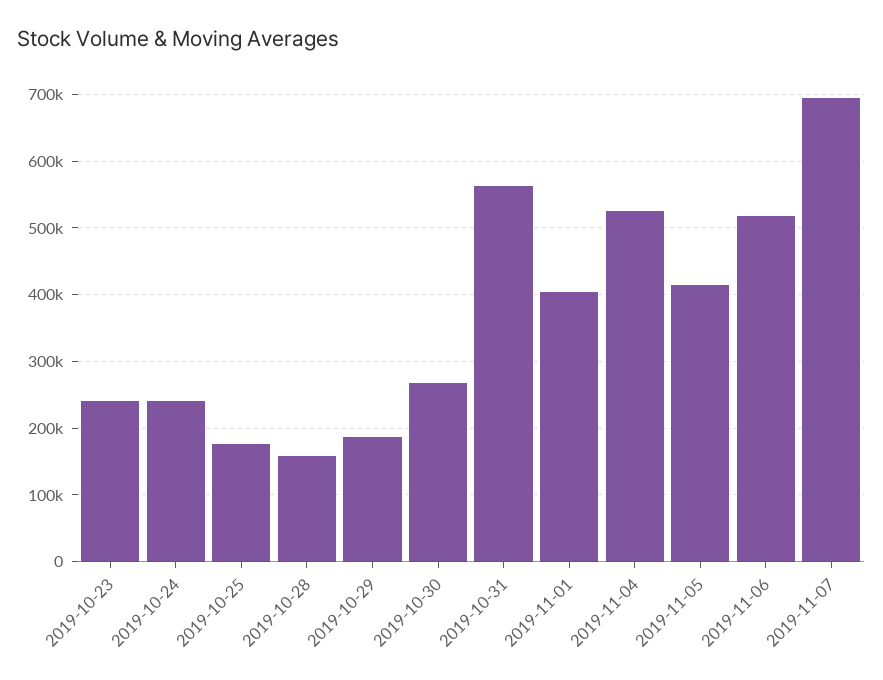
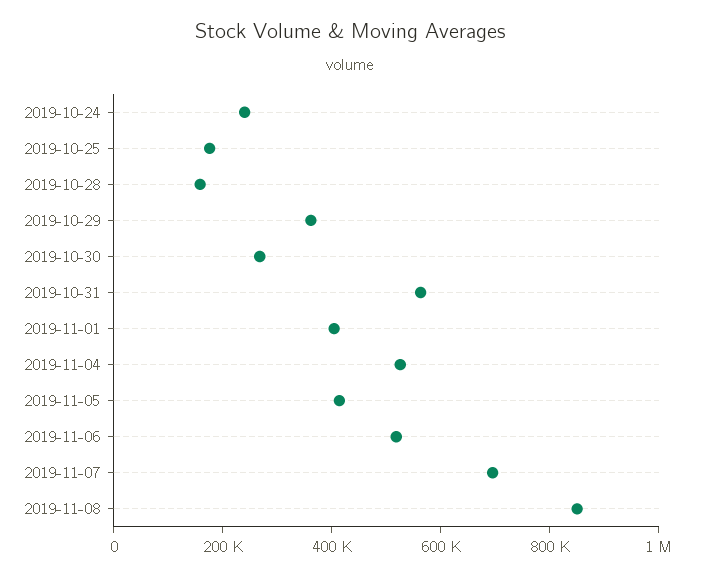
2019-10-23: 240000 -> none
2019-10-29: 190000 -> 350000
2019-11-08: none -> 850000

